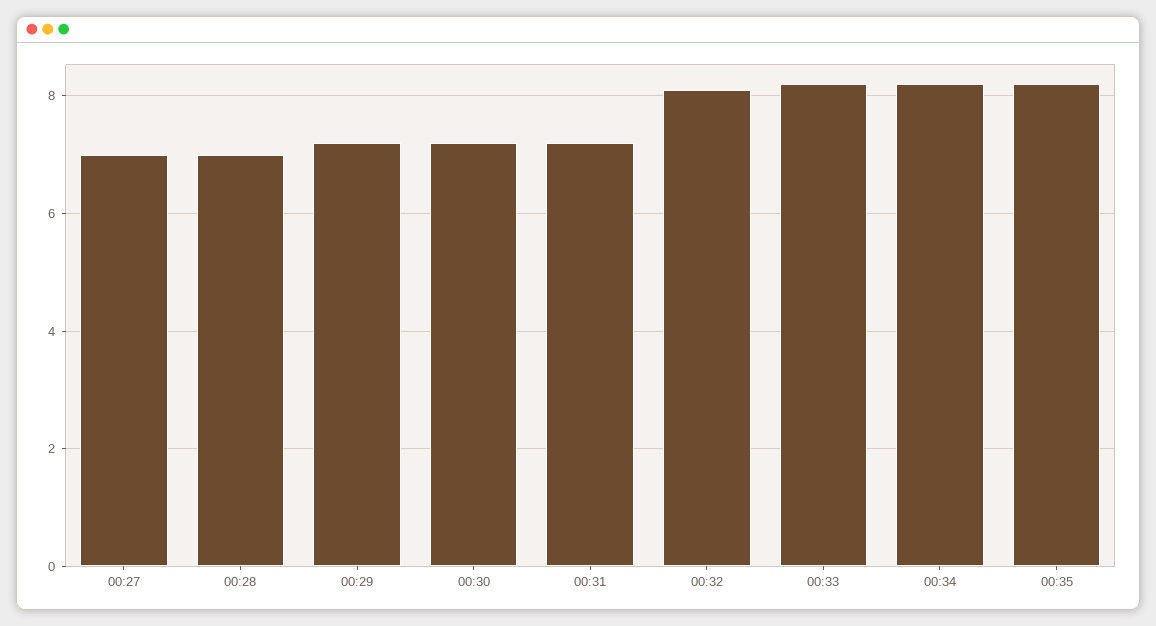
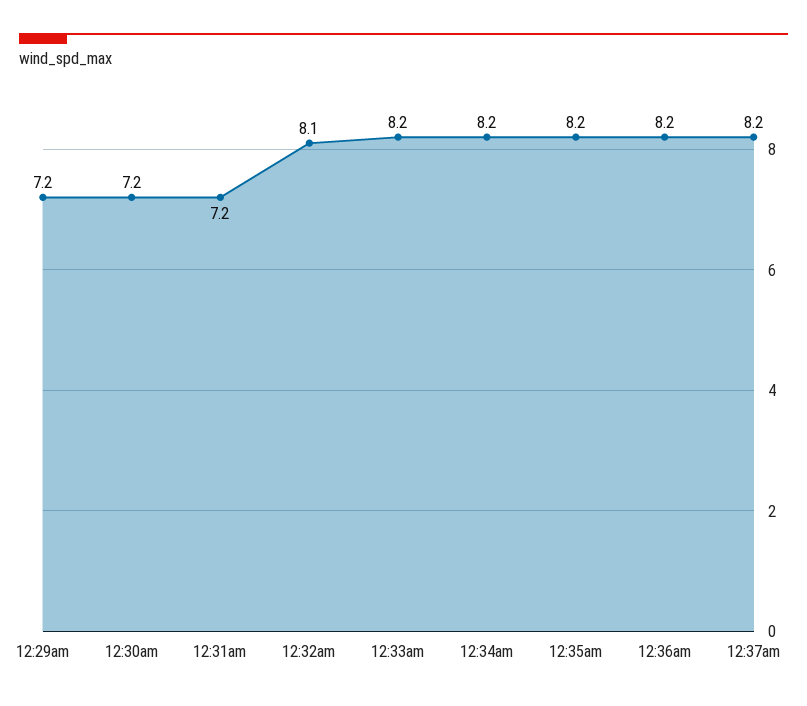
00:27: 7 -> none
00:28: 7 -> none
12:36am: none -> 8.2
12:37am: none -> 8.2

